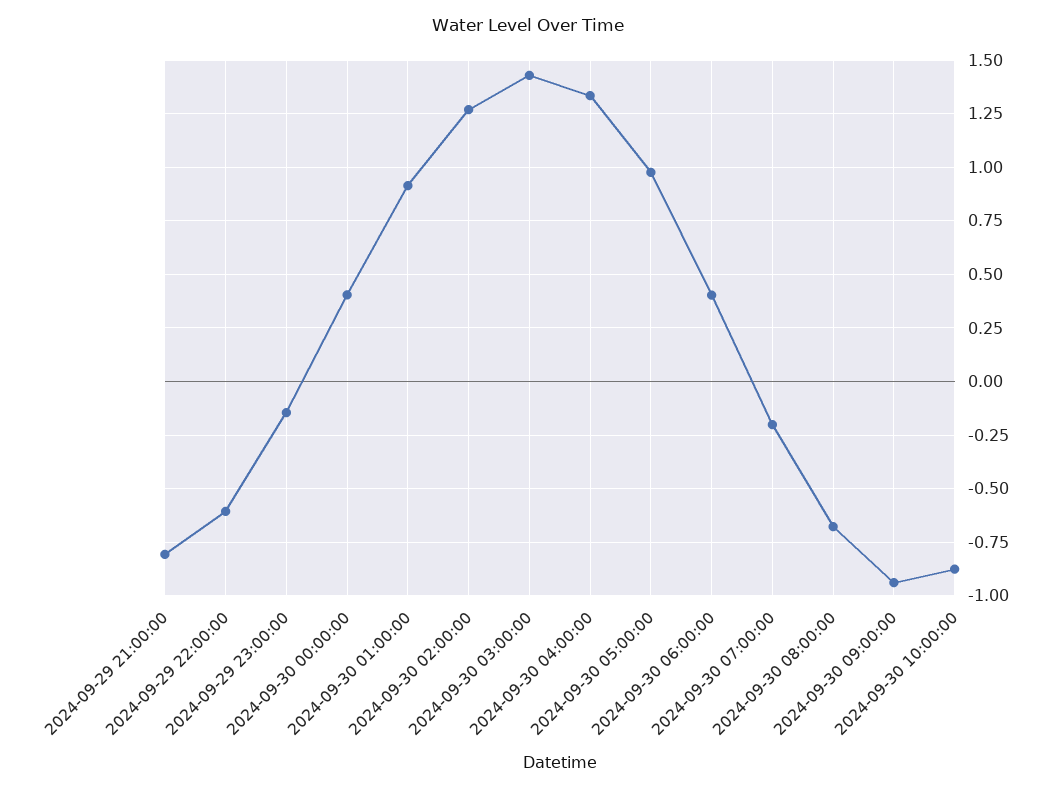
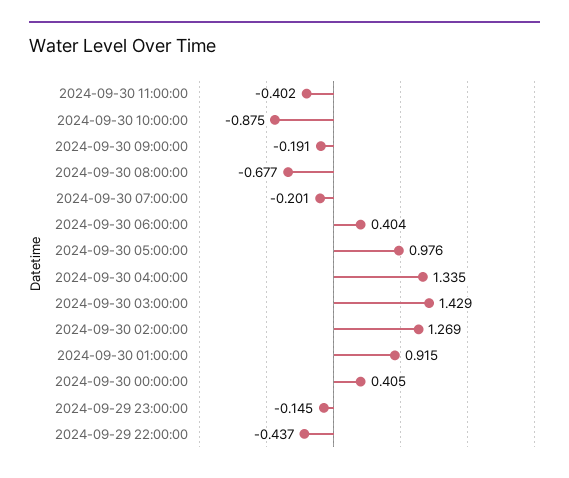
2024-09-29 21:00:00: -0.8 -> none
2024-09-29 22:00:00: -0.6 -> -0.437
2024-09-30 09:00:00: -0.95 -> -0.191
2024-09-30 11:00:00: none -> -0.402

